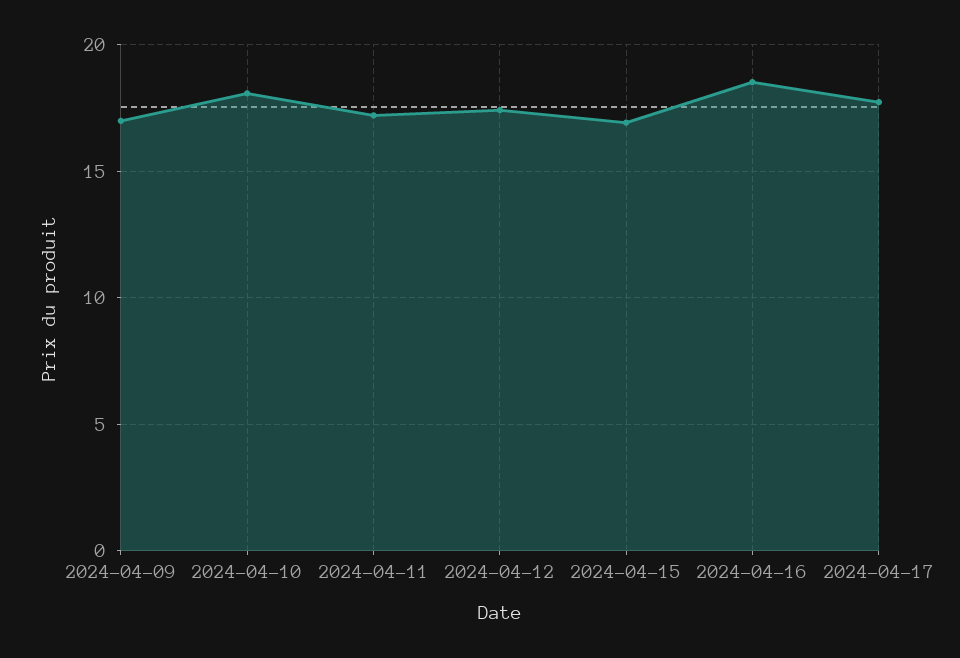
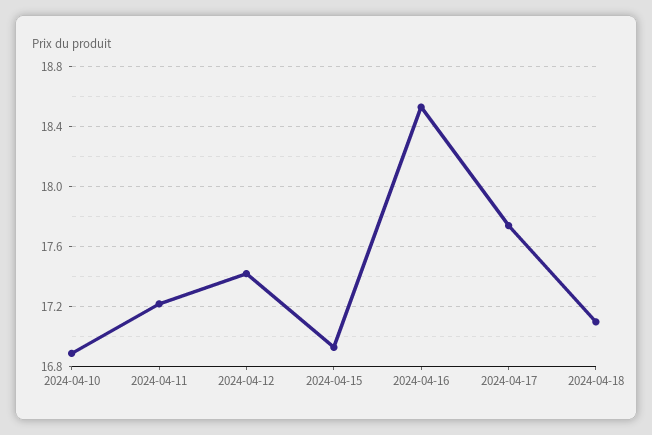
2024-04-09: 17 -> none
2024-04-10: 18 -> 16.9
2024-04-18: none -> 17.1

